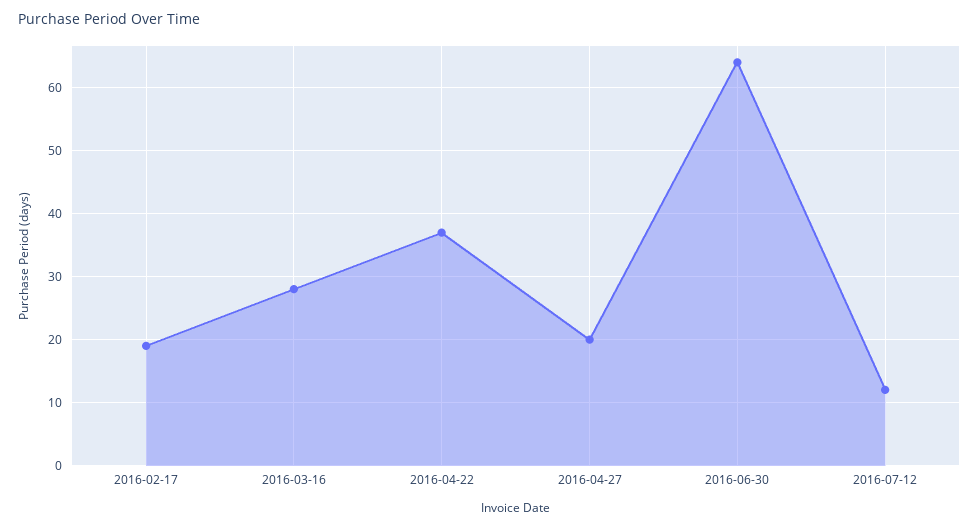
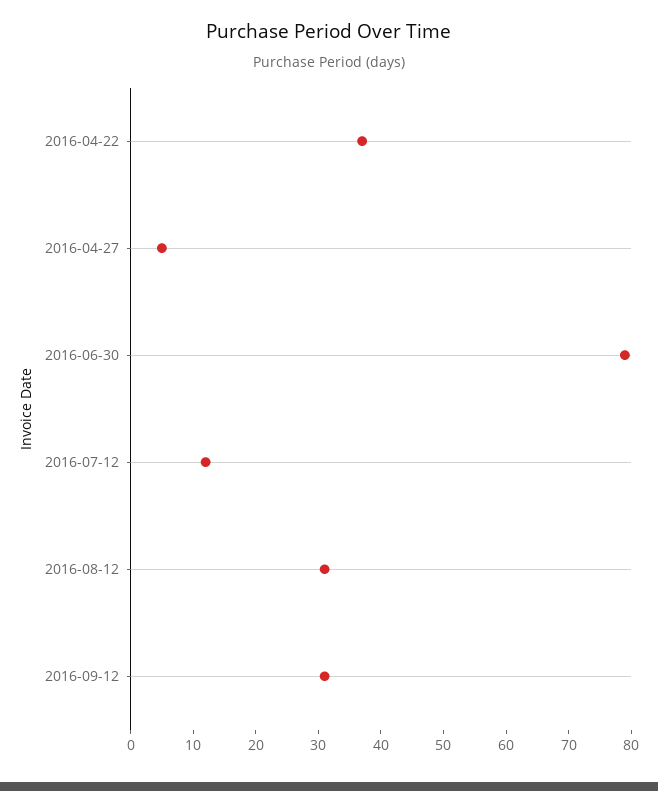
2016-02-17: 19 -> none
2016-03-16: 28 -> none
2016-04-27: 20 -> 5
2016-06-30: 64 -> 80
2016-08-12: none -> 30
2016-09-12: none -> 30

